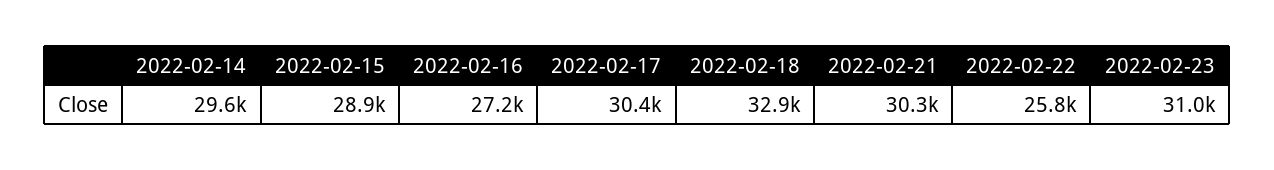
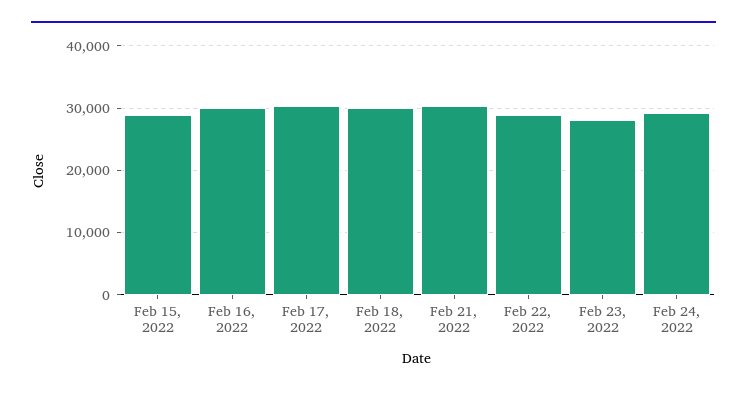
2022-02-14: 29600 -> none
2022-02-16: 27200 -> 30000
2022-02-18: 32900 -> 30000
2022-02-22: 25800 -> 29000
2022-02-23: 31000 -> 28000
Feb 24, 2022: none -> 29000

